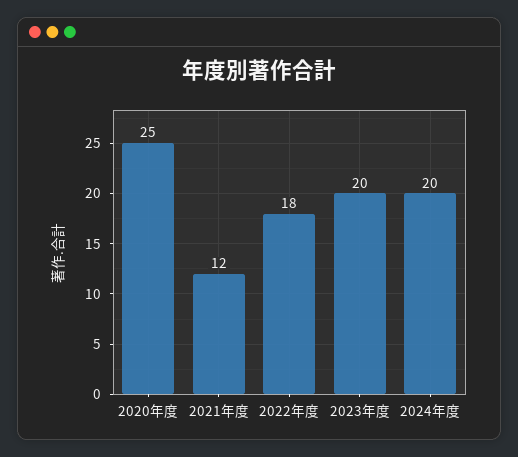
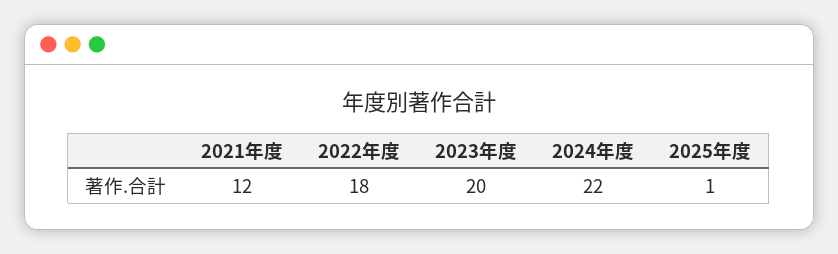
2020年度: 25 -> none
2024年度: 20 -> 22
2025年度: none -> 1

